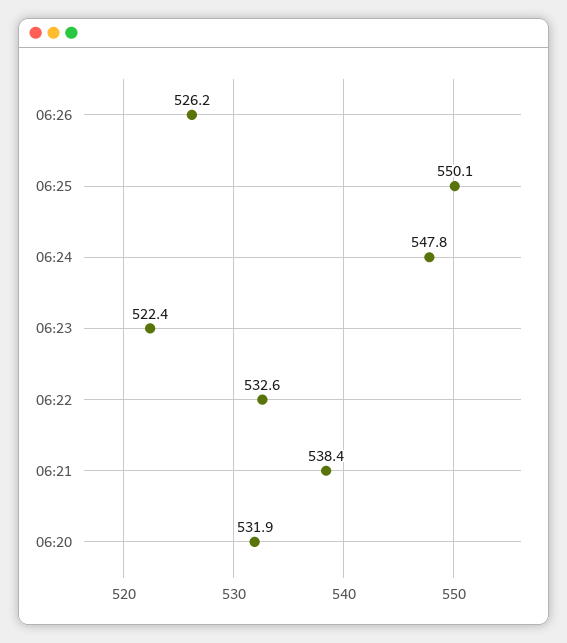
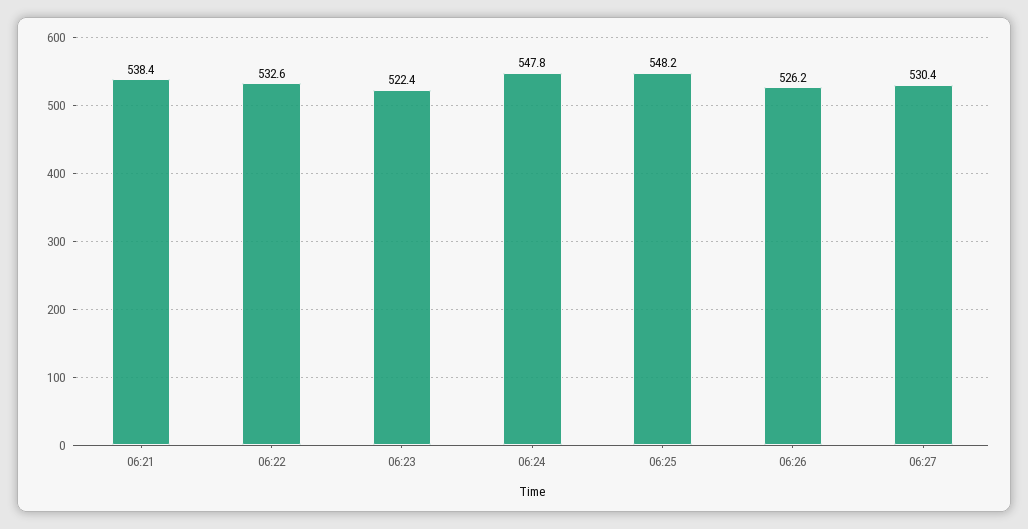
06:25: 550.1 -> 548.2
06:20: 531.9 -> none
06:27: none -> 530.4

